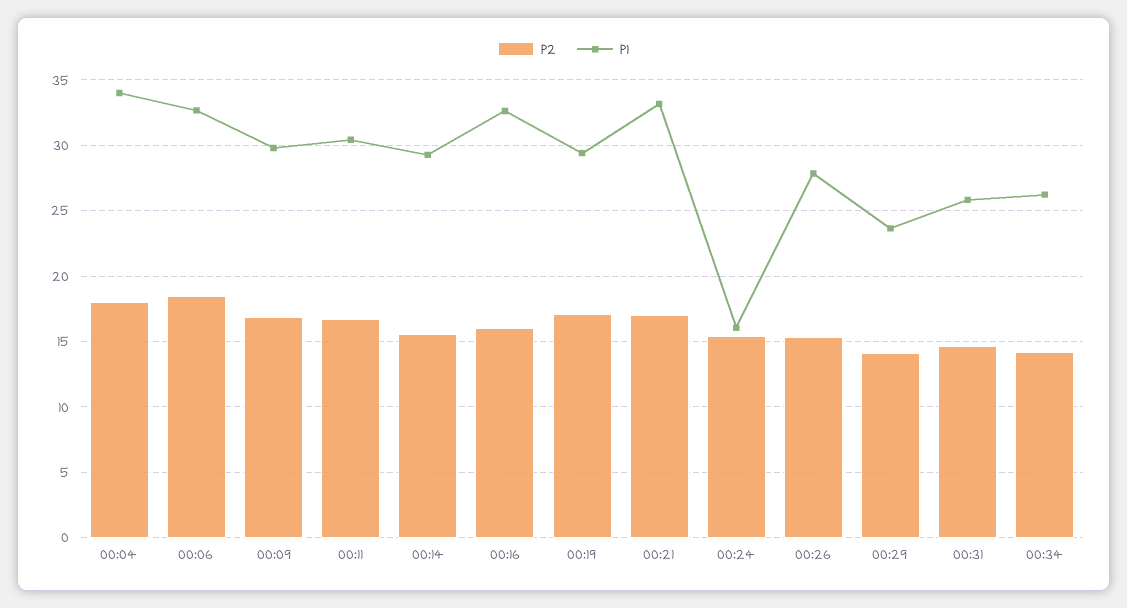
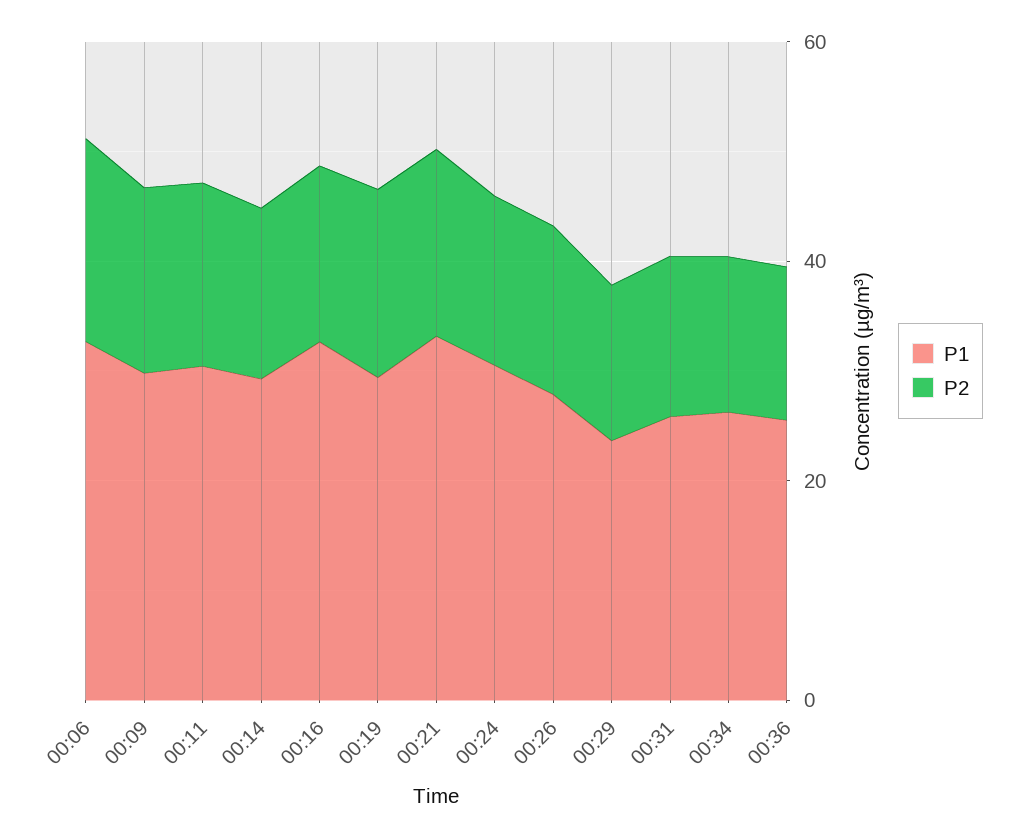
P2, 00:04: 18 -> none
P1, 00:04: 34 -> none
P1, 00:24: 16 -> 30
P1, 00:36: none -> 25
P2, 00:36: none -> 15

